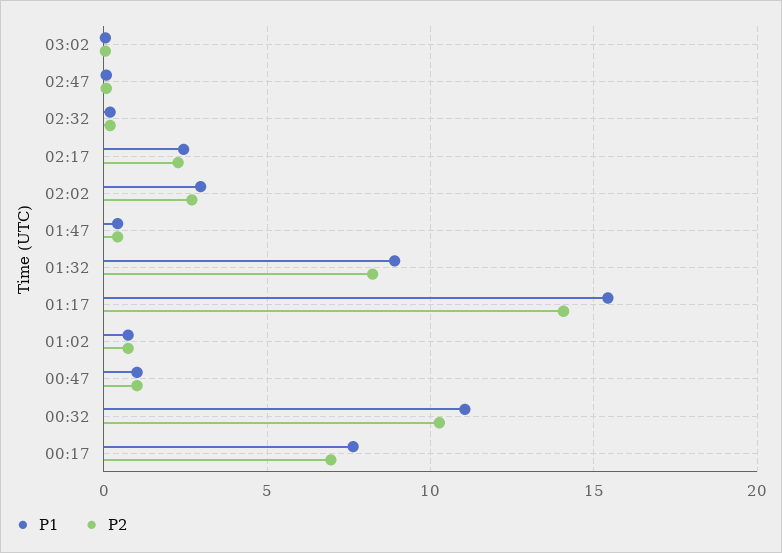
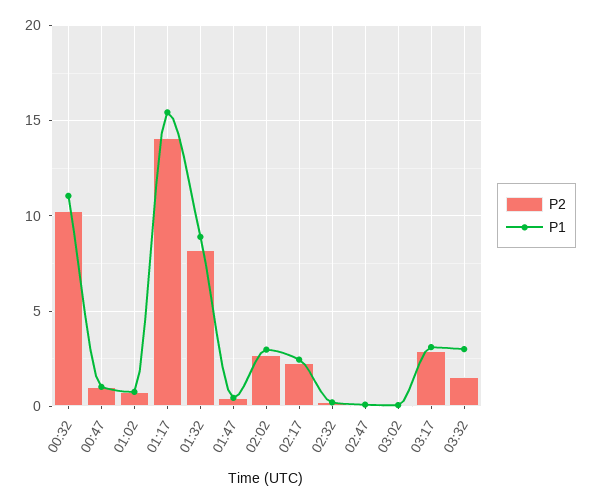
P1, 00:17: 7.5 -> none
P2, 00:17: 7 -> none
P2, 03:17: none -> 3
P1, 03:17: none -> 3
P2, 03:32: none -> 1.5
P1, 03:32: none -> 3

